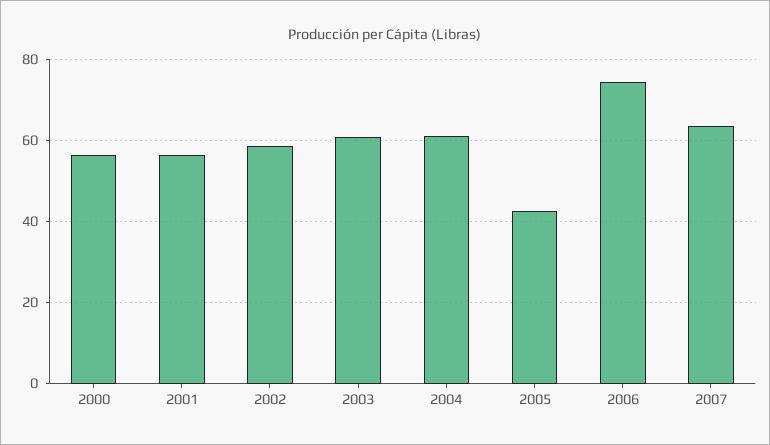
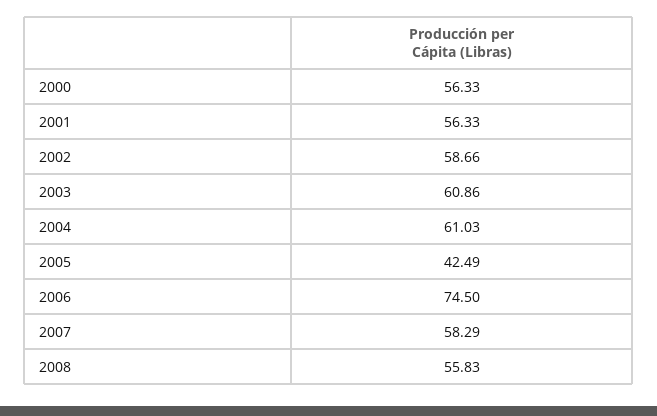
2007: 64 -> 58.29
2008: none -> 55.83

